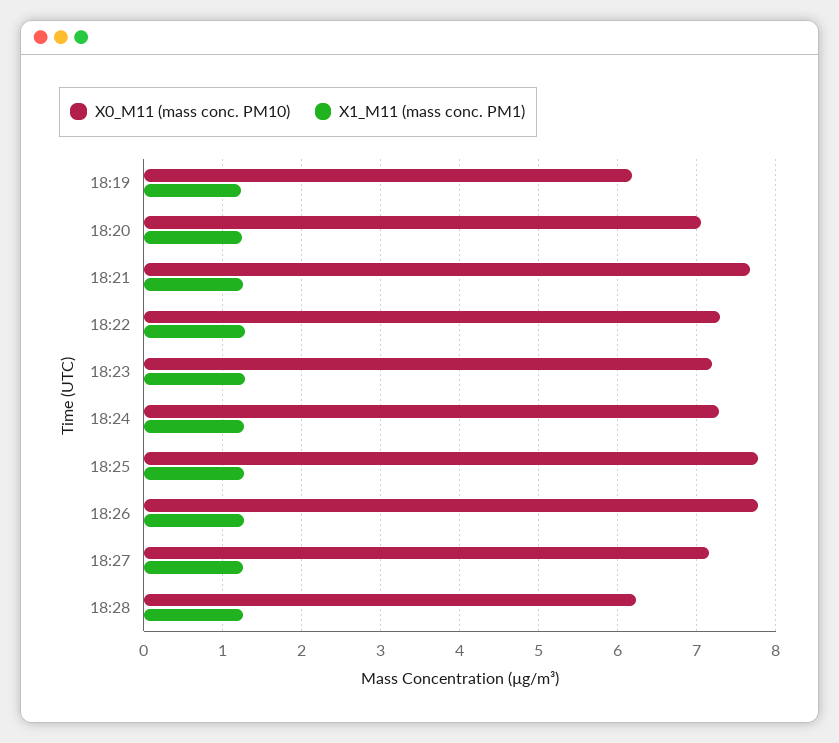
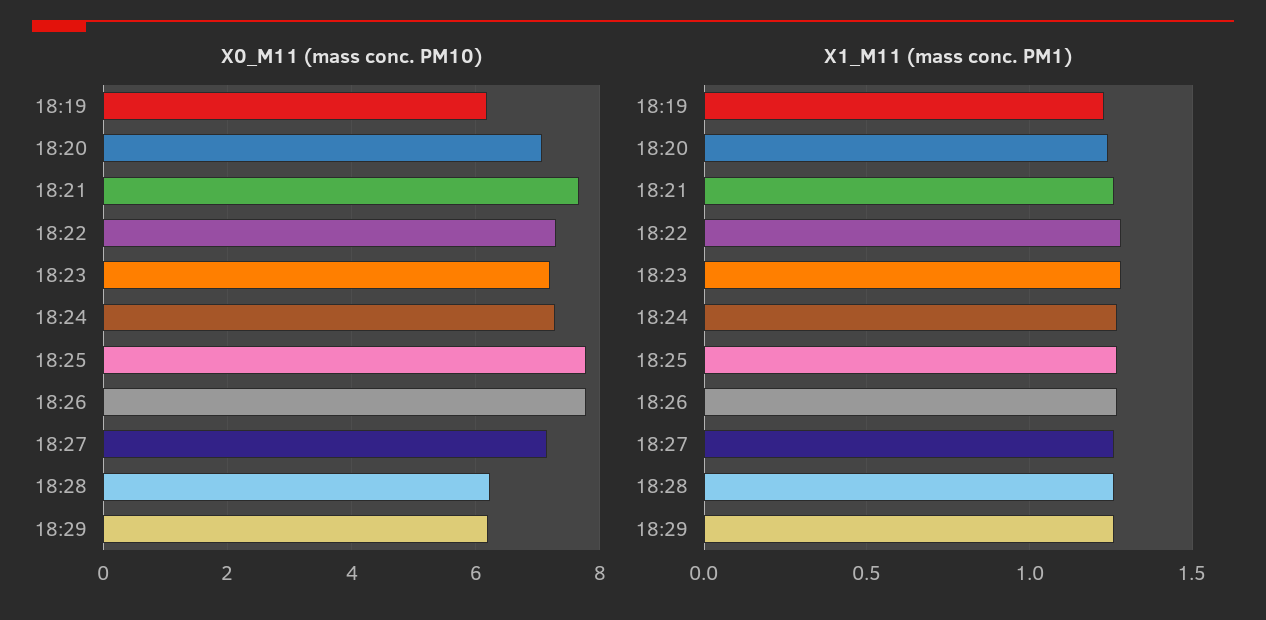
X0_M11 (mass conc. PM10), 18:29: none -> 6.2
X1_M11 (mass conc. PM1), 18:29: none -> 1.25

